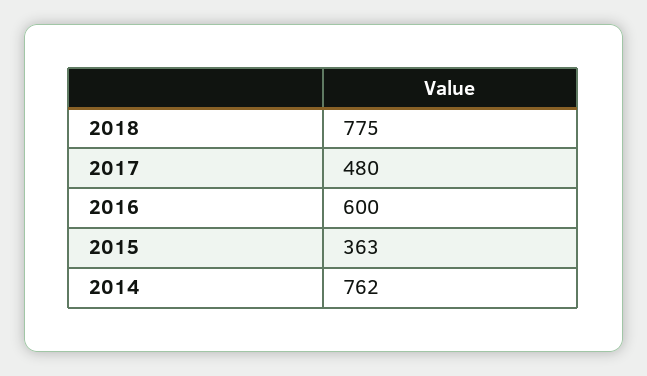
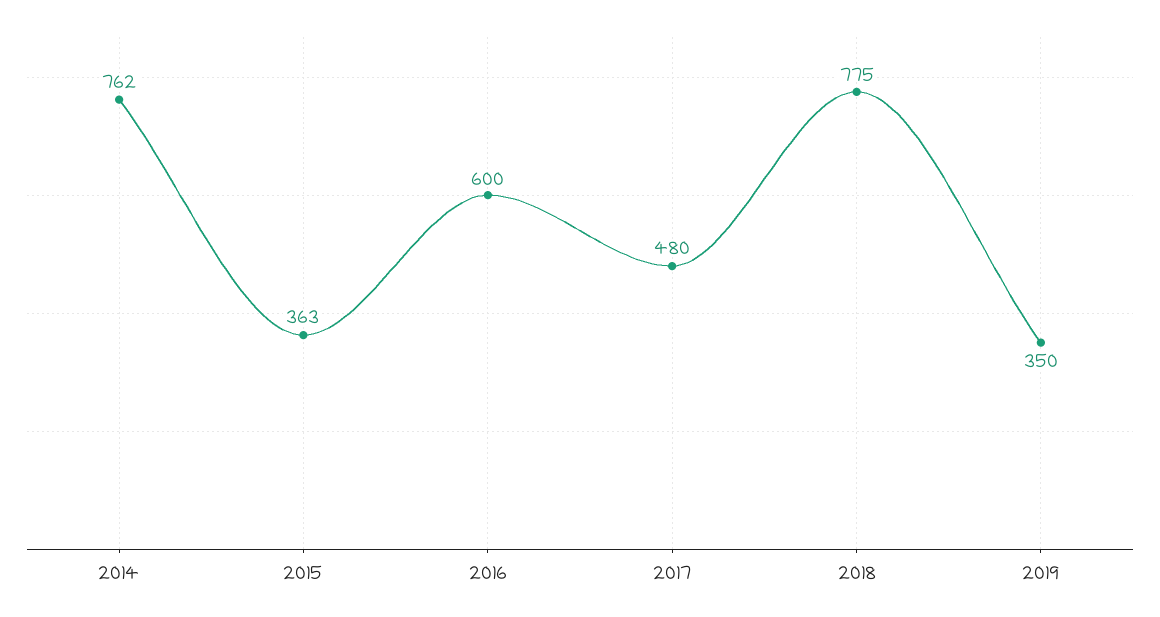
2019: none -> 350

